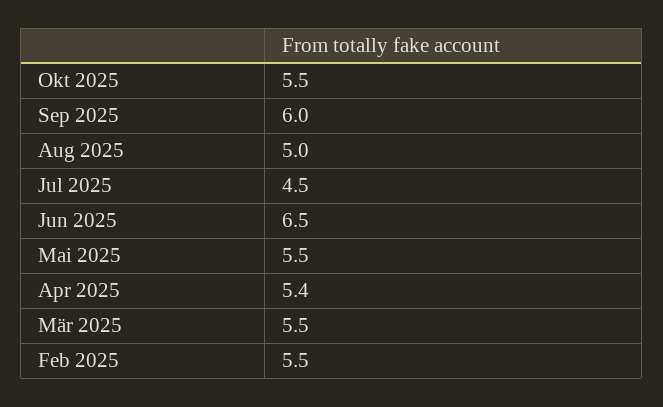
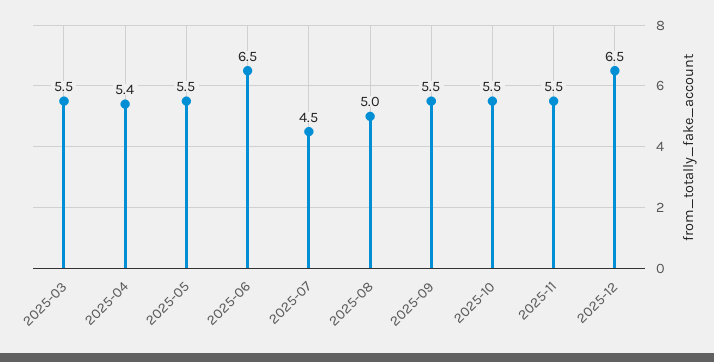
Sep 2025: 6 -> 5.5
Feb 2025: 5.5 -> none
2025-11: none -> 5.5
2025-12: none -> 6.5

